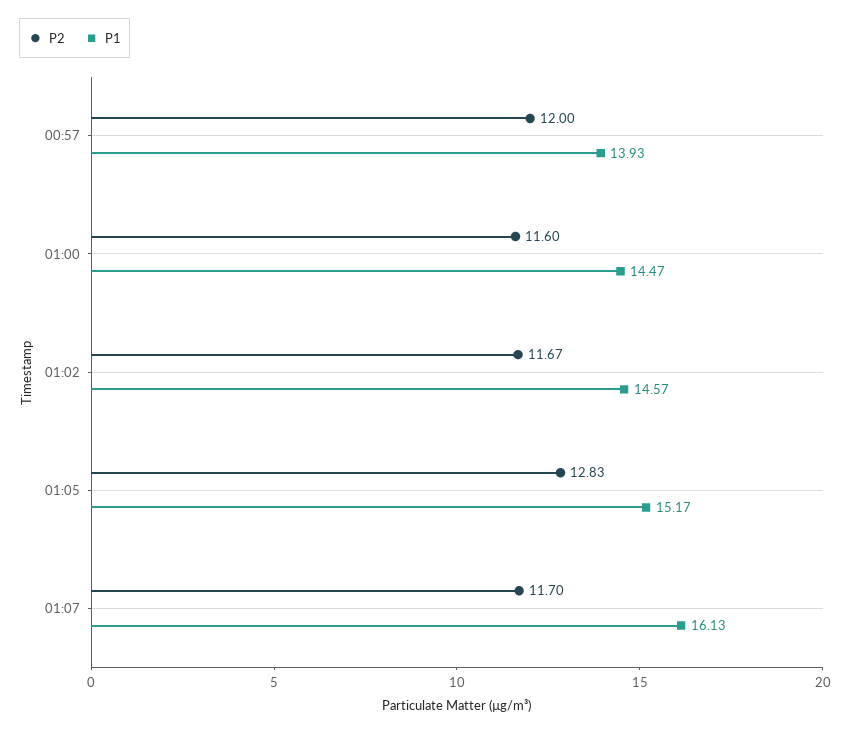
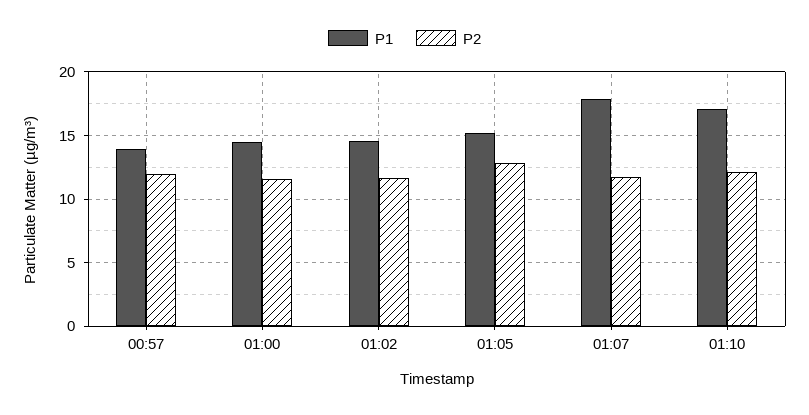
P1, 01:07: 16.13 -> 18
P1, 01:10: none -> 17
P2, 01:10: none -> 12

